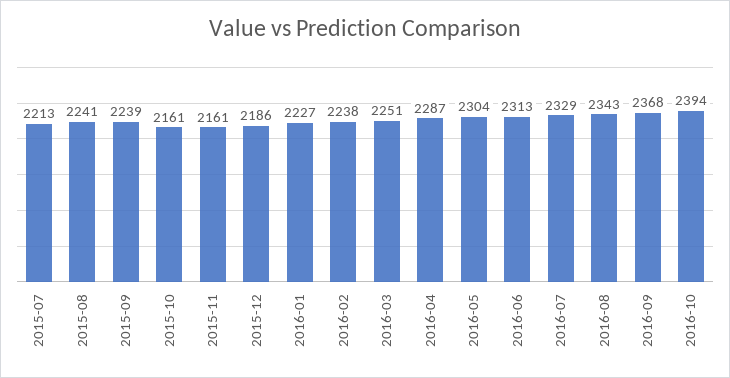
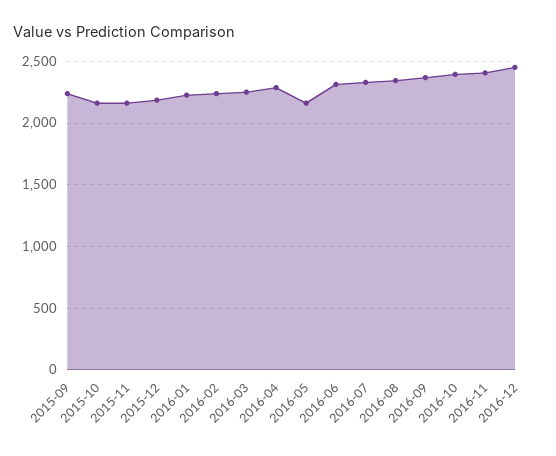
2015-07: 2213 -> none
2015-08: 2241 -> none
2016-05: 2304 -> 2150
2016-11: none -> 2400
2016-12: none -> 2450

